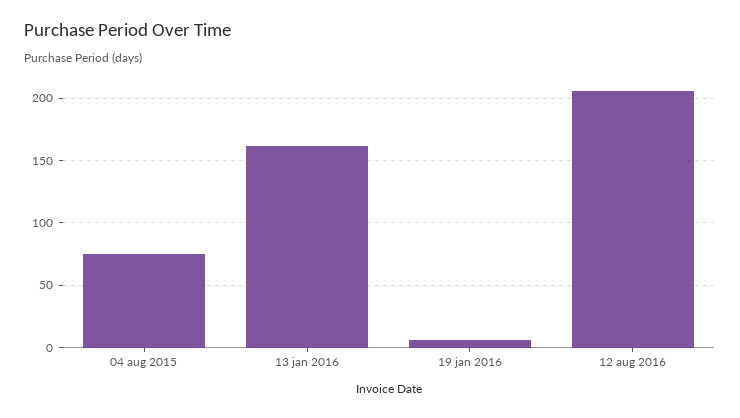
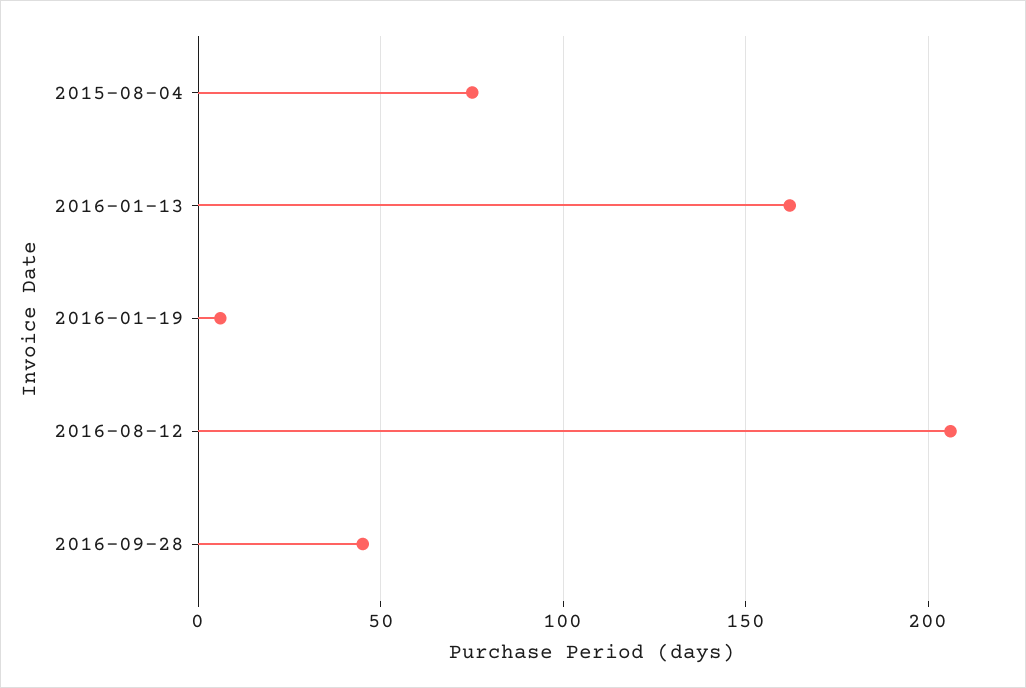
2016-09-28: none -> 45

